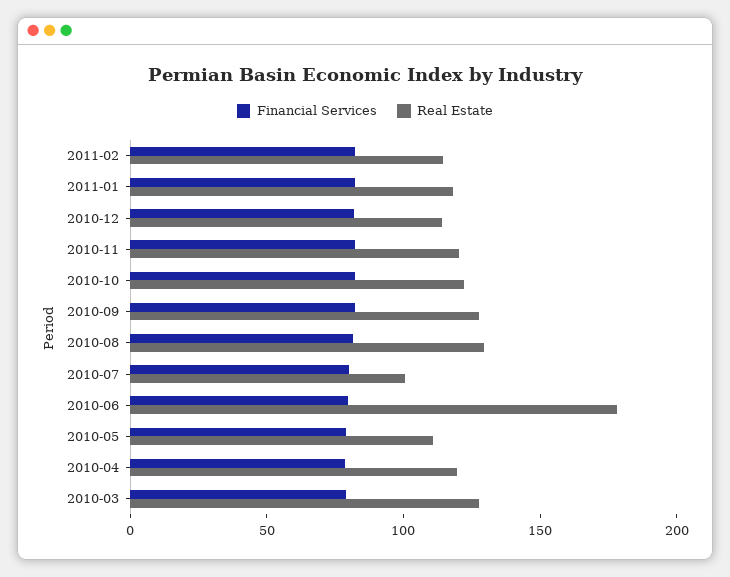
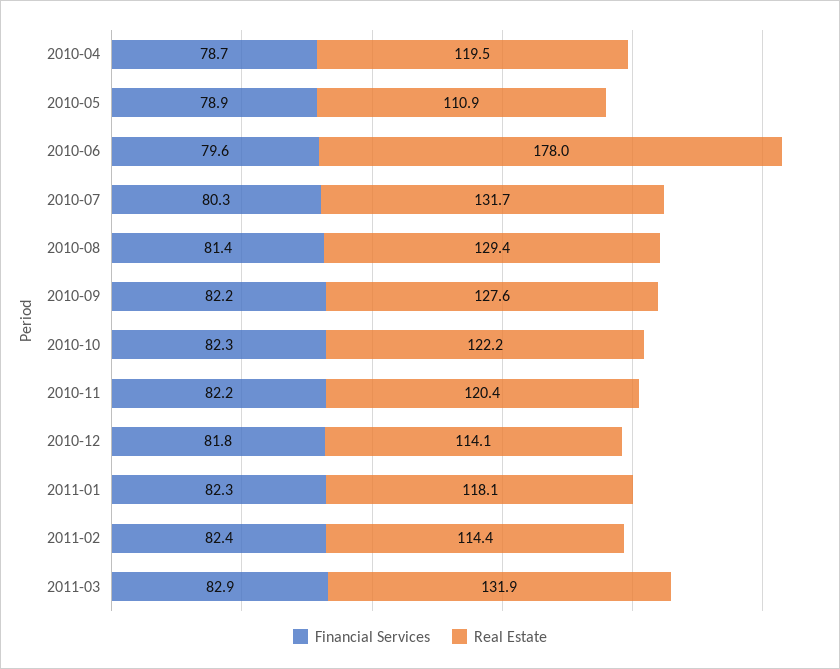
Real Estate, 2010-07: 100 -> 131.7
Financial Services, 2010-03: 80 -> none
Real Estate, 2010-03: 130 -> none
Financial Services, 2011-03: none -> 82.9
Real Estate, 2011-03: none -> 131.9

